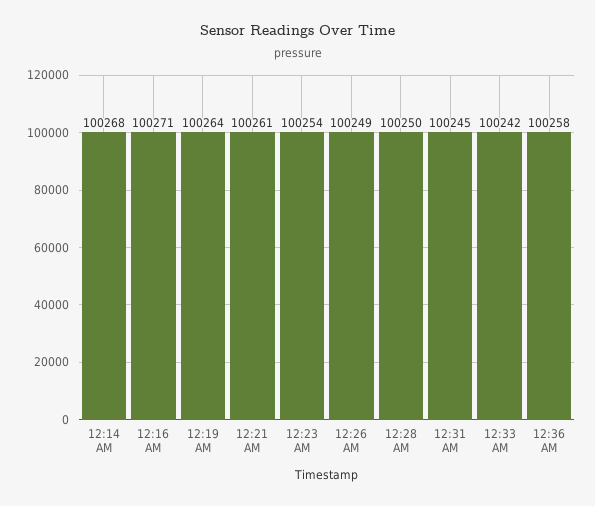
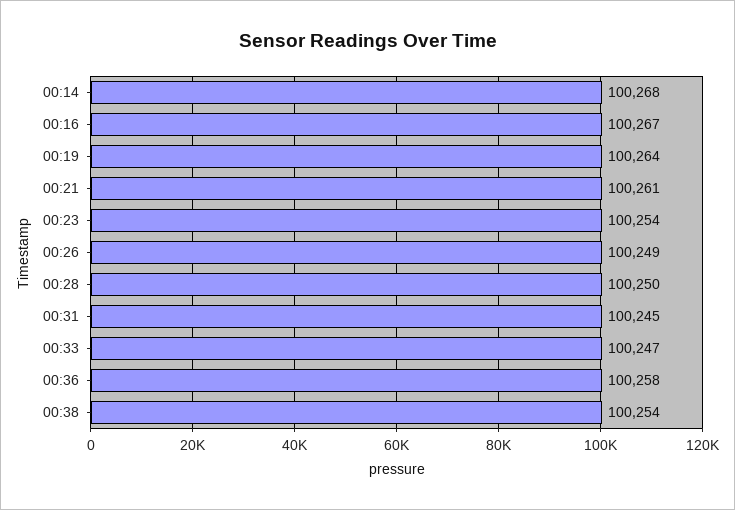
12:16 AM: 100271 -> 100267
12:33 AM: 100242 -> 100247
00:38: none -> 100254

